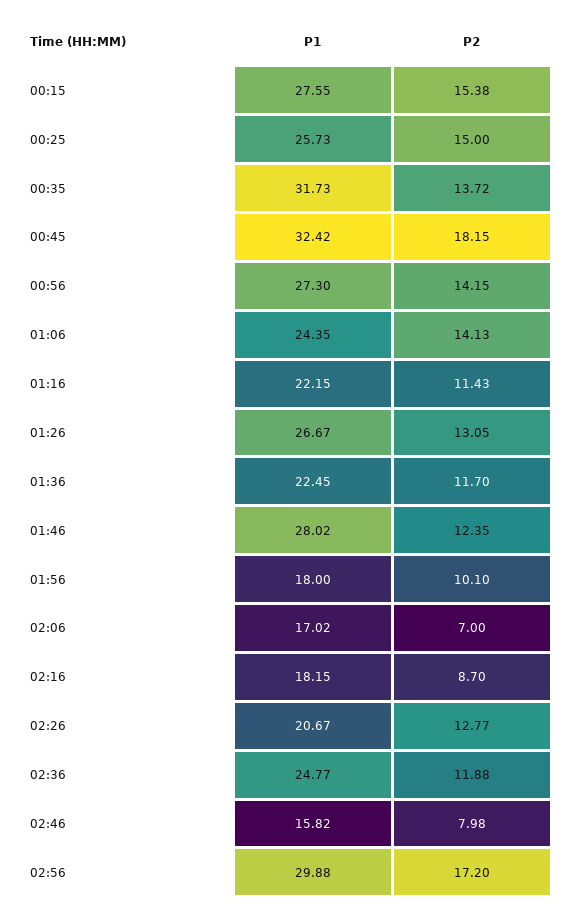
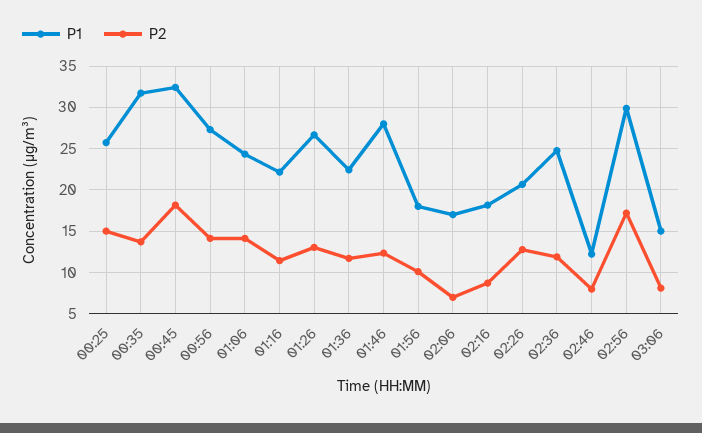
P1, 00:15: 27.55 -> none
P2, 00:15: 15.38 -> none
P1, 02:46: 15.82 -> 12
P1, 03:06: none -> 15
P2, 03:06: none -> 8

